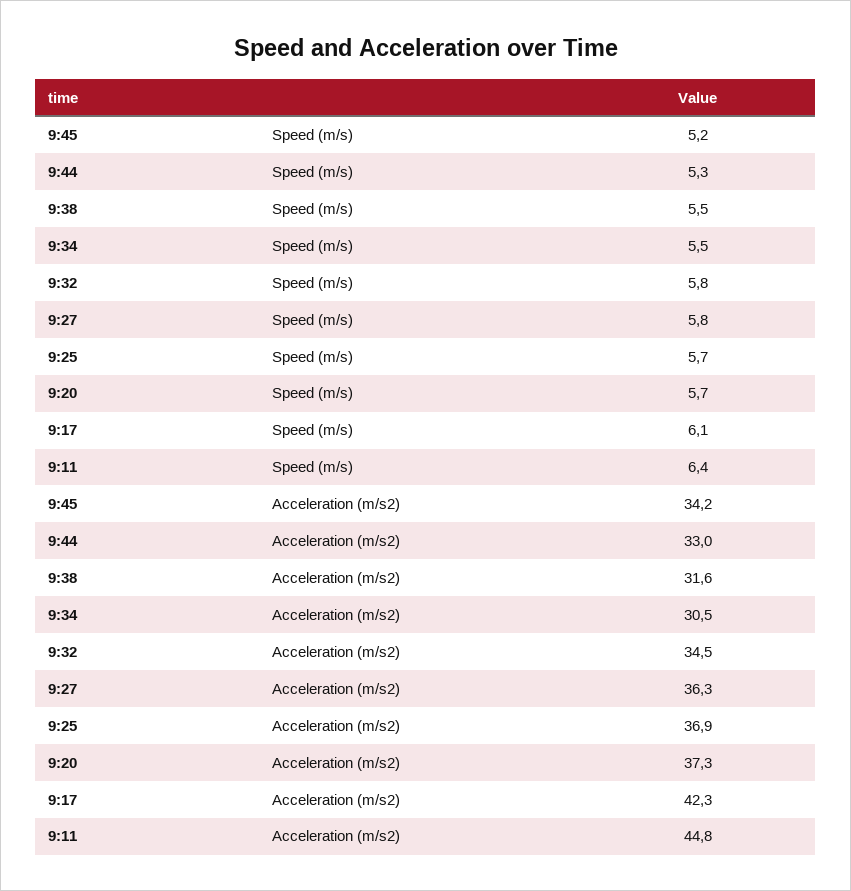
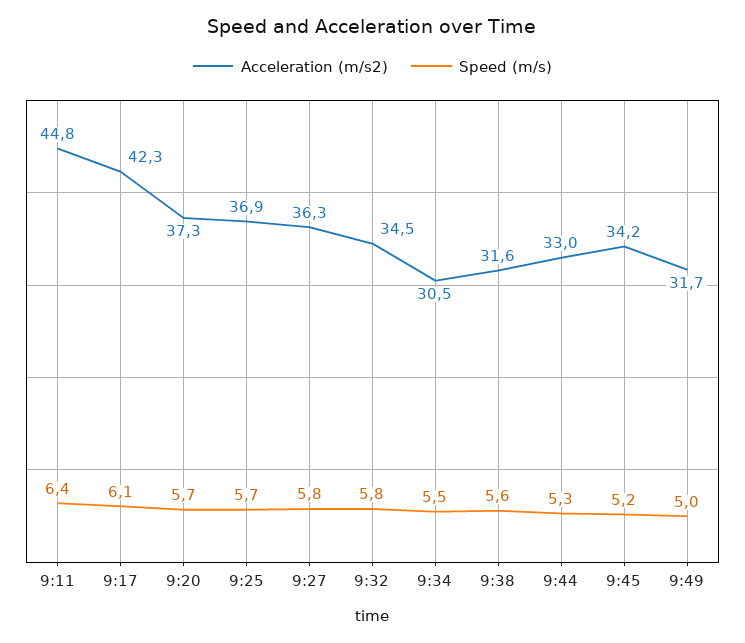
Speed (m/s), 9:38: 5.5 -> 5.6
Acceleration (m/s2), 9:49: none -> 31.7
Speed (m/s), 9:49: none -> 5

